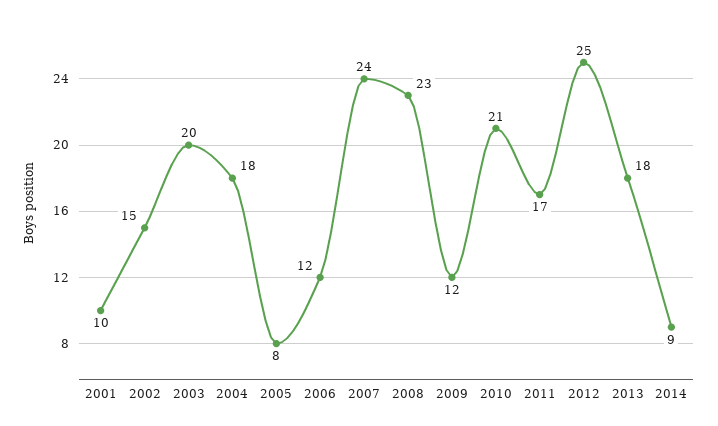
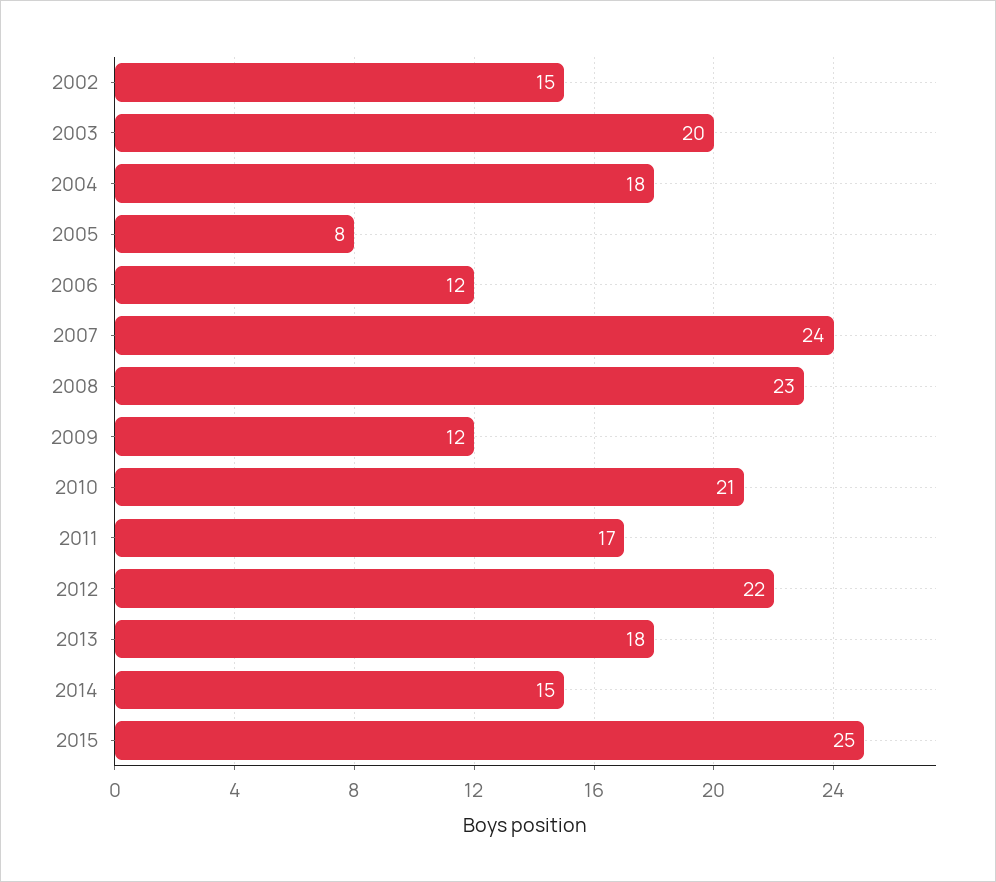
2001: 10 -> none
2012: 25 -> 22
2014: 9 -> 15
2015: none -> 25

